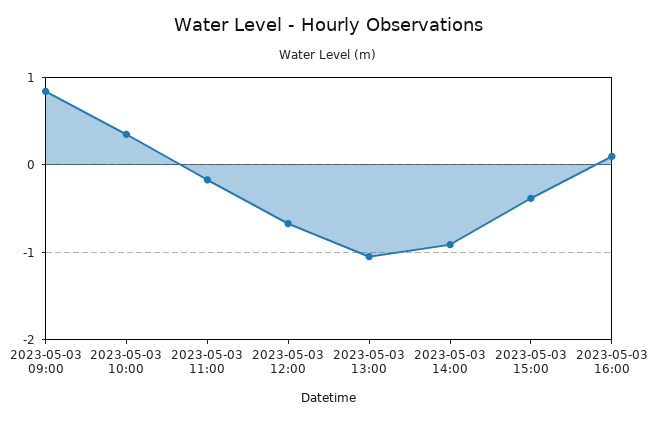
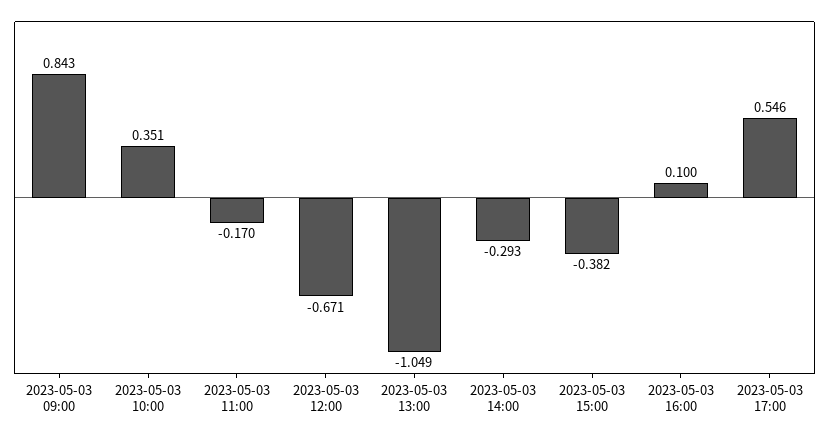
2023-05-03 14:00: -0.9 -> -0.293
2023-05-03 17:00: none -> 0.546

